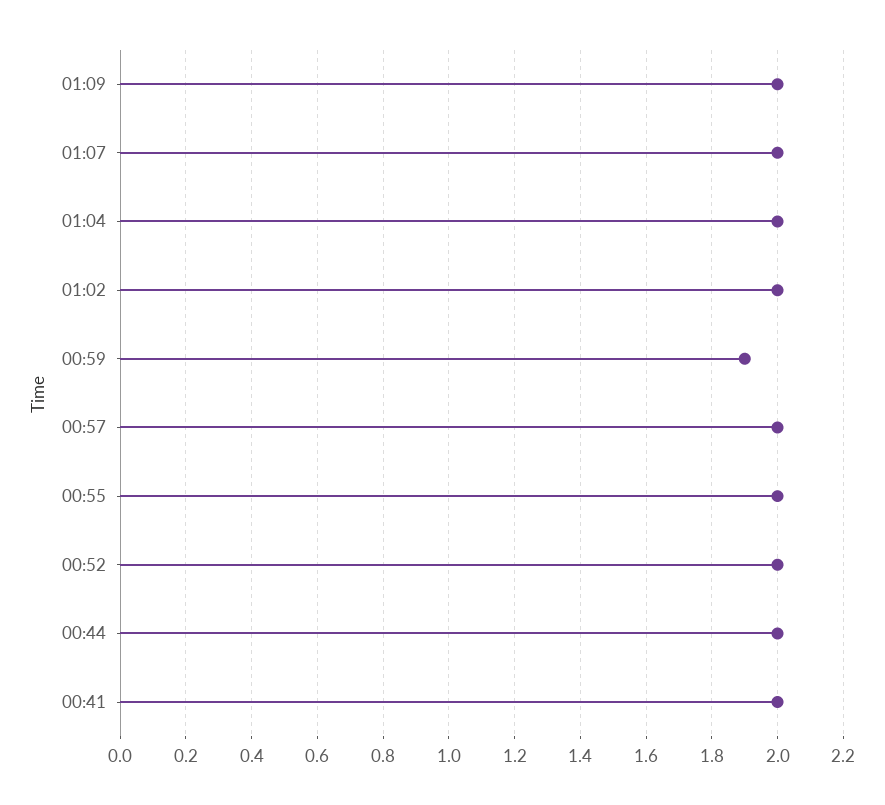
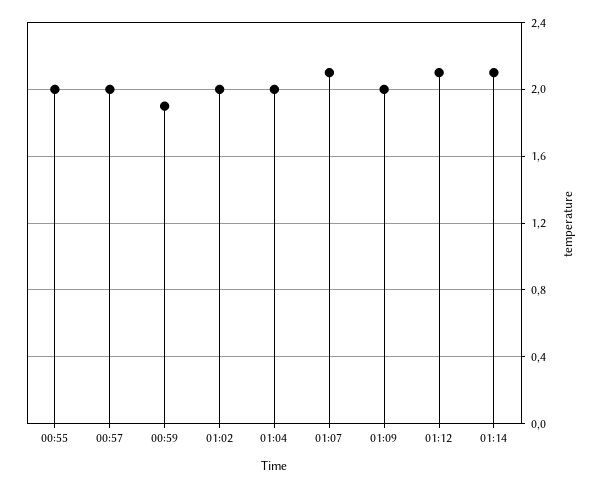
01:07: 2 -> 2.1
00:52: 2 -> none
00:44: 2 -> none
00:41: 2 -> none
01:12: none -> 2.1
01:14: none -> 2.1

